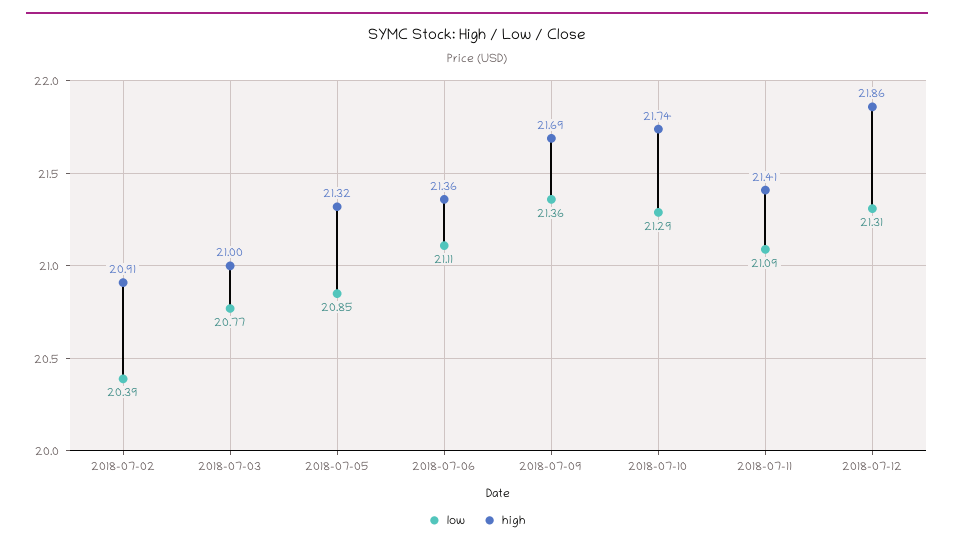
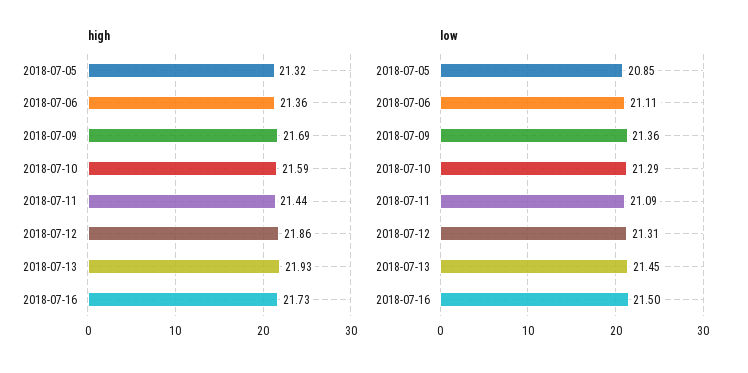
low, 2018-07-02: 20.39 -> none
high, 2018-07-02: 20.91 -> none
low, 2018-07-03: 20.77 -> none
high, 2018-07-03: 21 -> none
high, 2018-07-10: 21.74 -> 21.59
high, 2018-07-11: 21.41 -> 21.44
high, 2018-07-13: none -> 21.93
high, 2018-07-16: none -> 21.73
low, 2018-07-13: none -> 21.45
low, 2018-07-16: none -> 21.5

